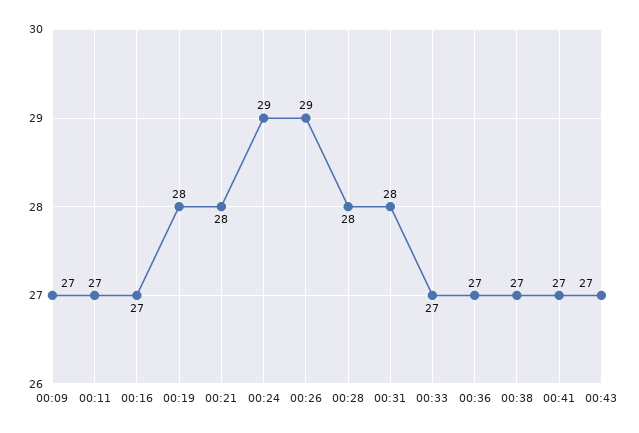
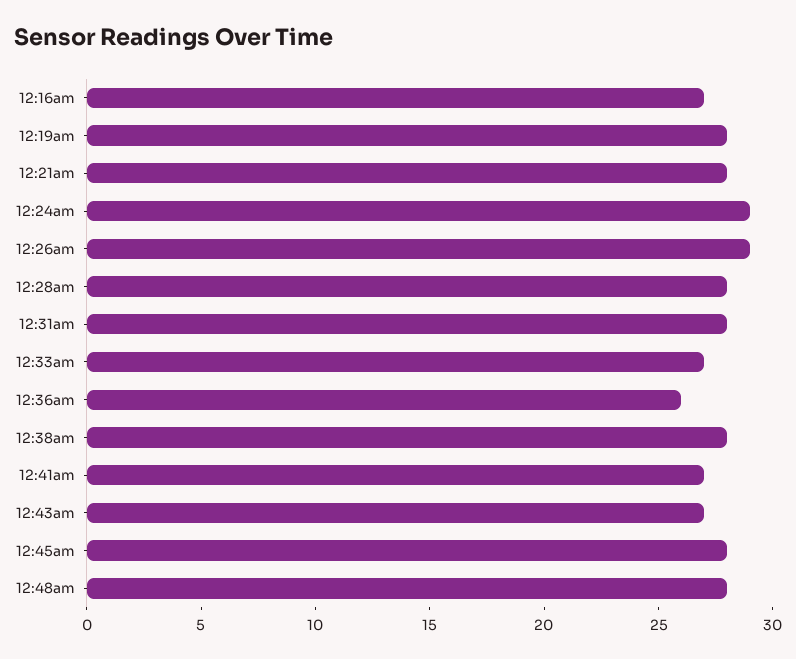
00:09: 27 -> none
00:11: 27 -> none
00:36: 27 -> 26
00:38: 27 -> 28
12:45am: none -> 28
12:48am: none -> 28

